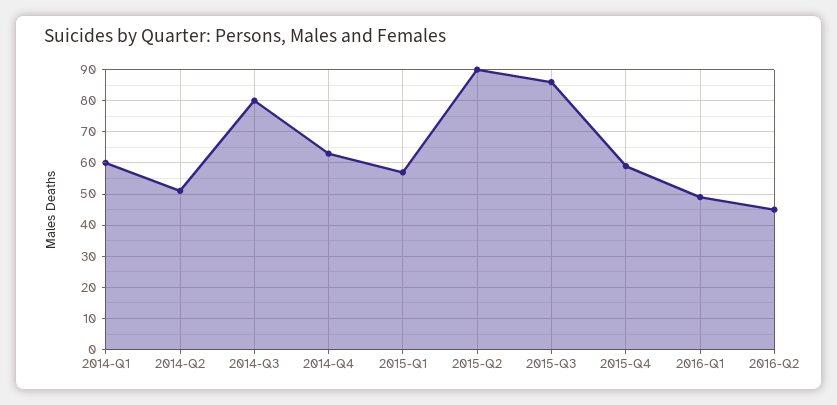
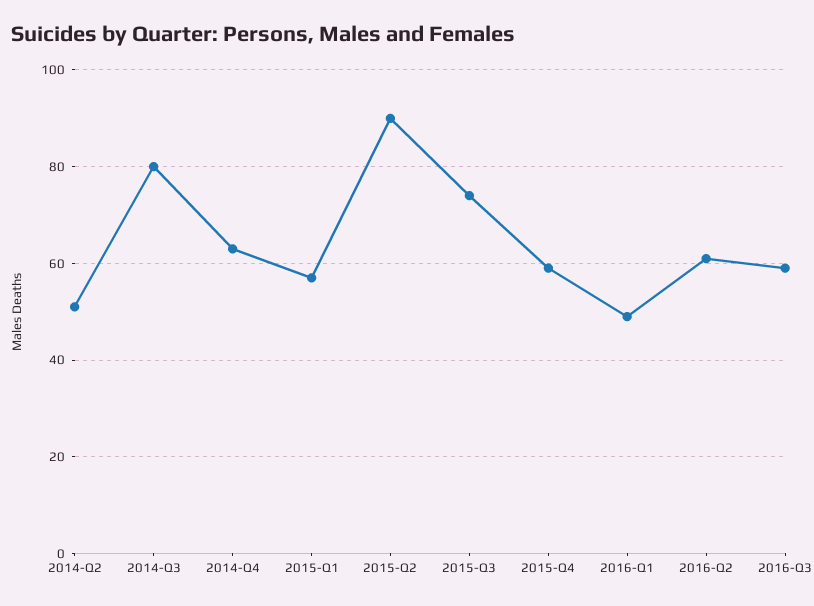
2014-Q1: 60 -> none
2015-Q3: 85 -> 75
2016-Q2: 45 -> 60
2016-Q3: none -> 60

